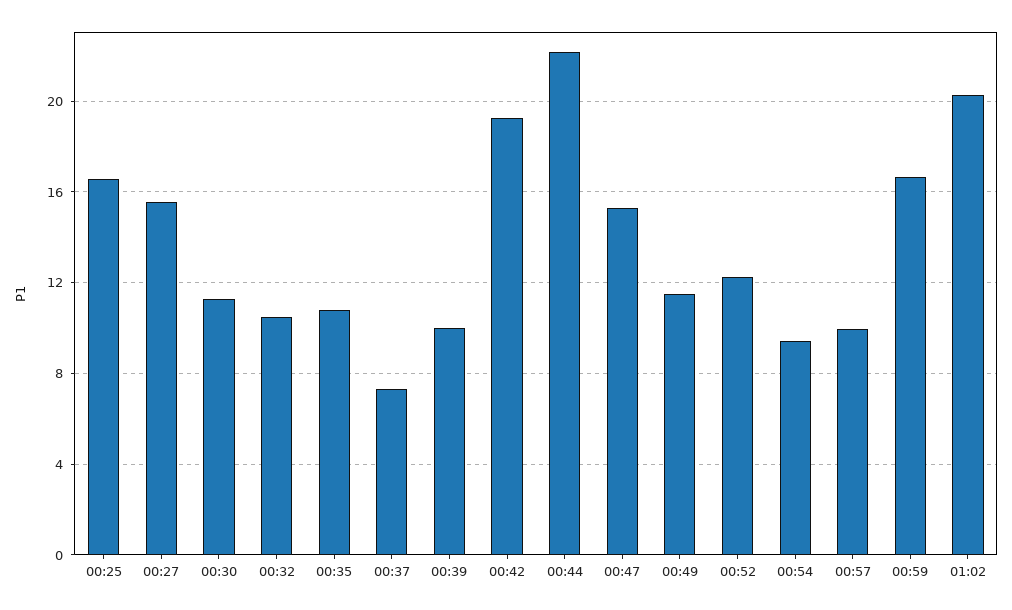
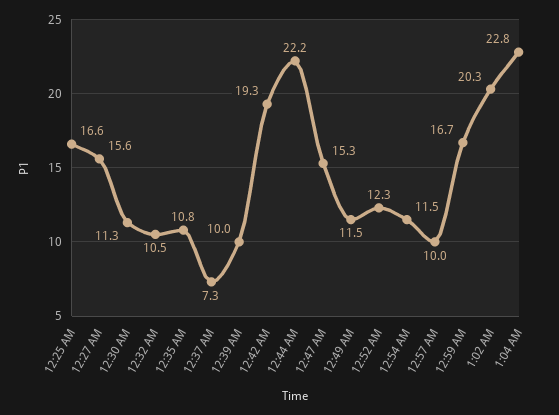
00:54: 9.5 -> 11.5
1:04 AM: none -> 22.8

